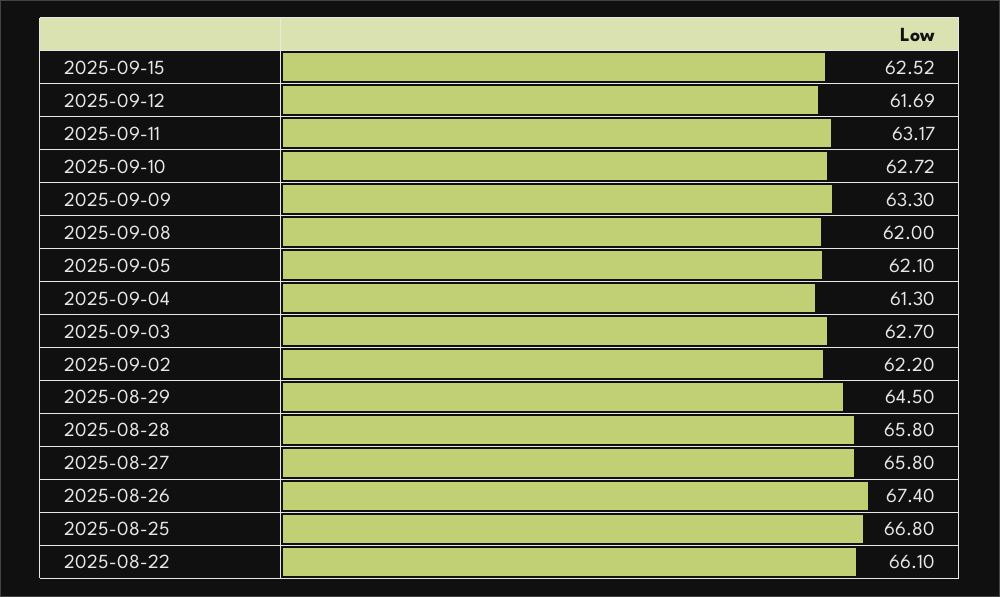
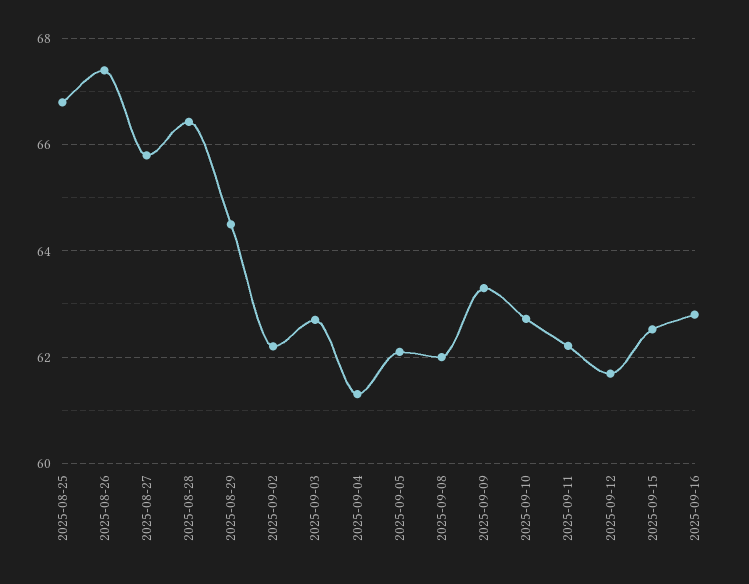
2025-09-11: 63.17 -> 62.2
2025-08-28: 65.8 -> 66.4
2025-08-22: 66.1 -> none
2025-09-16: none -> 62.8

